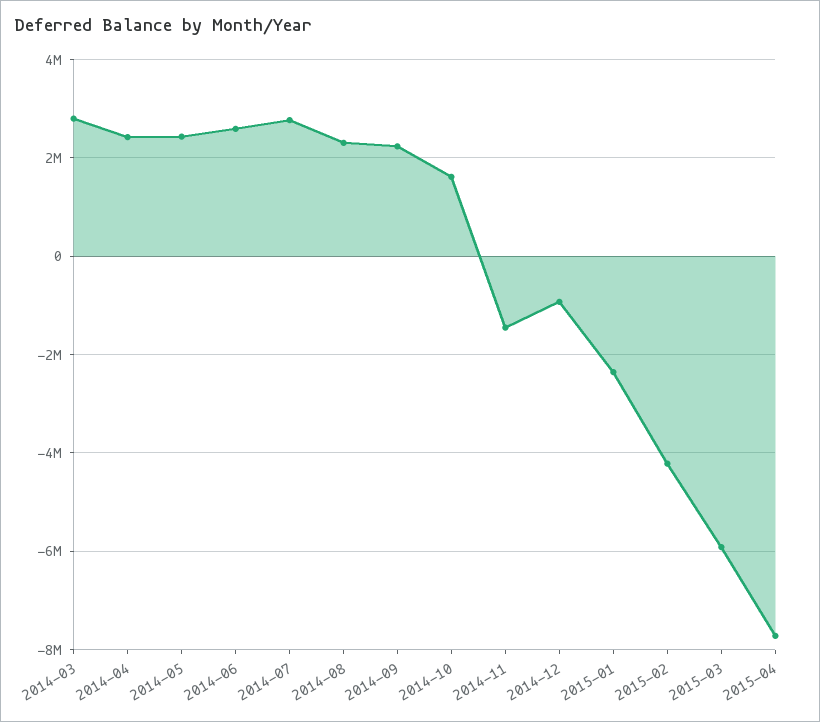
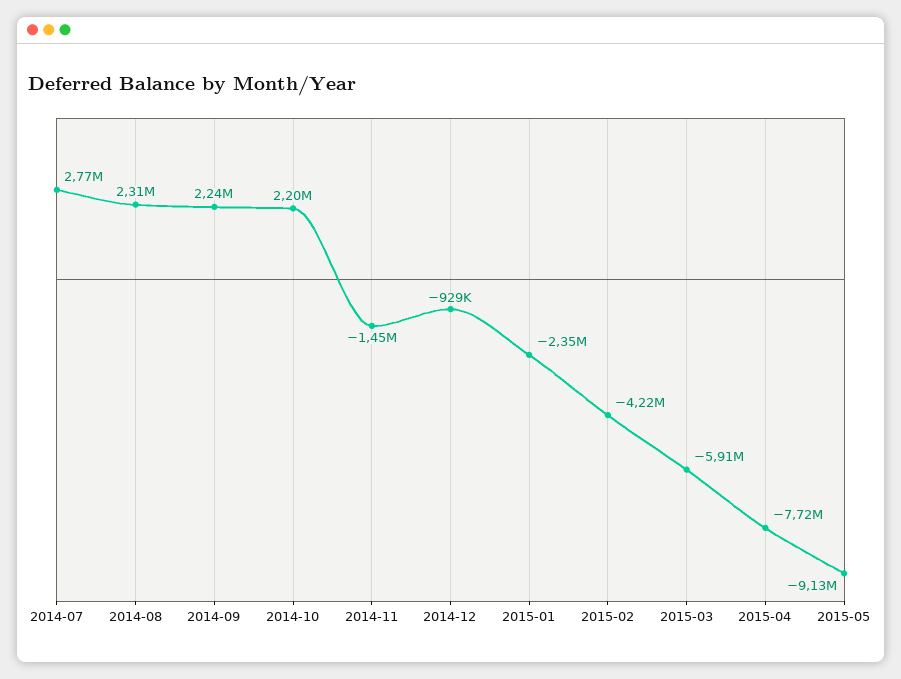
2014-03: 2800000 -> none
2014-04: 2400000 -> none
2014-05: 2400000 -> none
2014-06: 2600000 -> none
2014-10: 1600000 -> 2200000
2015-05: none -> -9130000

